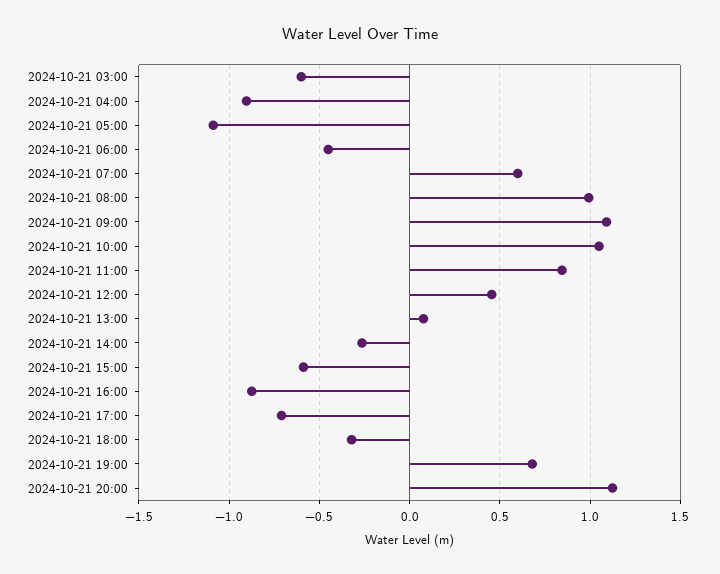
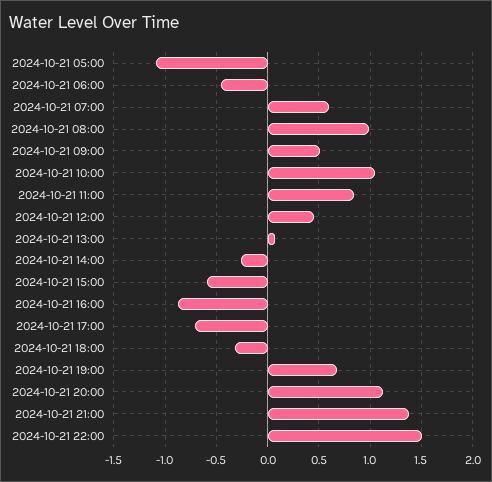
2024-10-21 03:00: -0.6 -> none
2024-10-21 04:00: -0.9 -> none
2024-10-21 09:00: 1.1 -> 0.5
2024-10-21 21:00: none -> 1.4
2024-10-21 22:00: none -> 1.5

